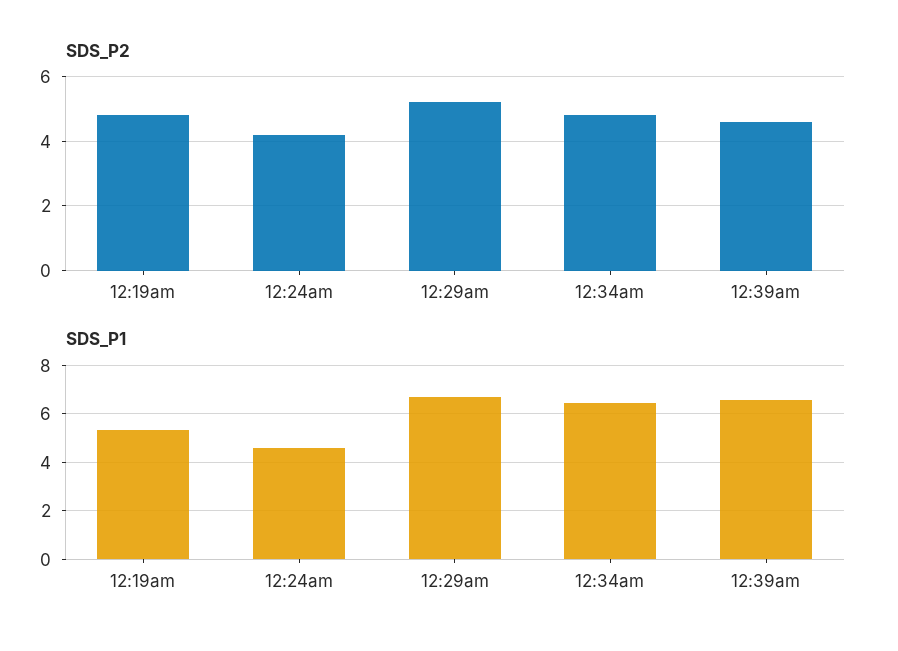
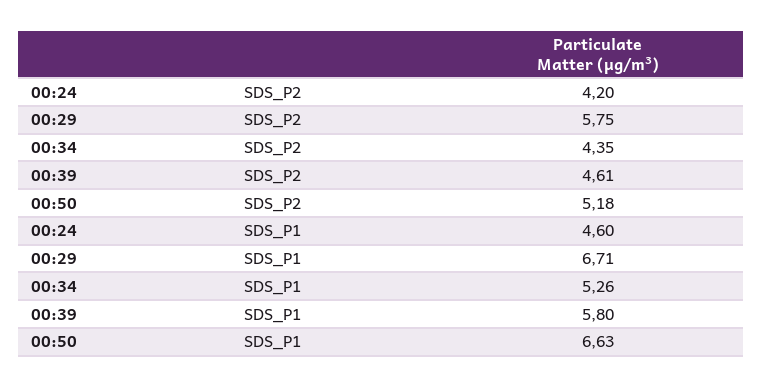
SDS_P2, 12:19am: 4.8 -> none
SDS_P2, 12:29am: 5.2 -> 5.75
SDS_P2, 12:34am: 4.8 -> 4.35
SDS_P1, 12:19am: 5.25 -> none
SDS_P1, 12:34am: 6.5 -> 5.26
SDS_P1, 12:39am: 6.5 -> 5.8
SDS_P2, 00:50: none -> 5.18
SDS_P1, 00:50: none -> 6.63

